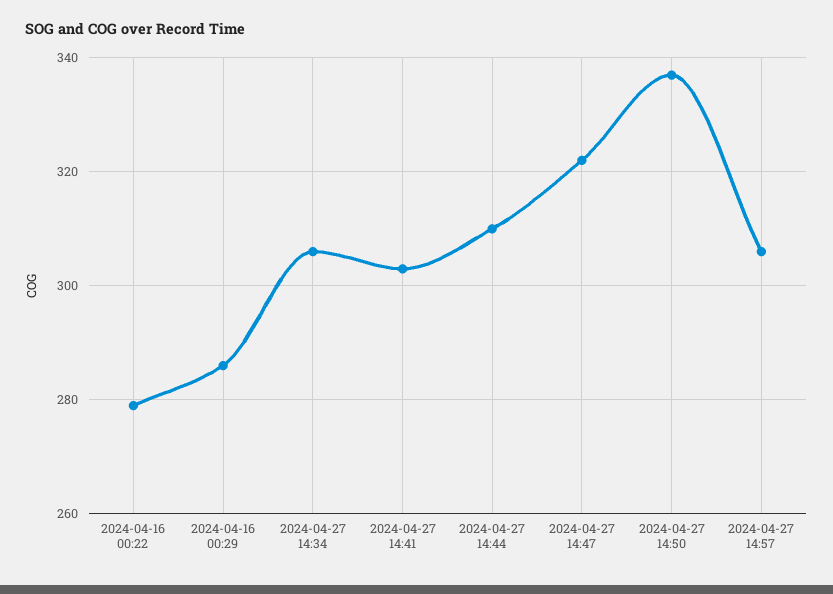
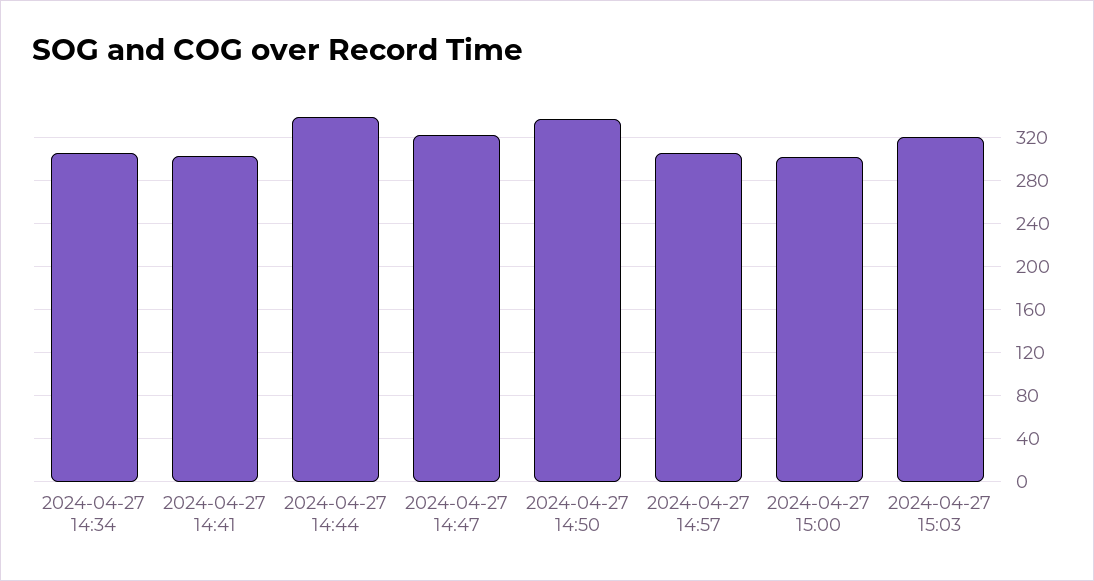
2024-04-16 00:22: 280 -> none
2024-04-16 00:29: 285 -> none
2024-04-27 14:44: 310 -> 340
2024-04-27 15:00: none -> 300
2024-04-27 15:03: none -> 320

